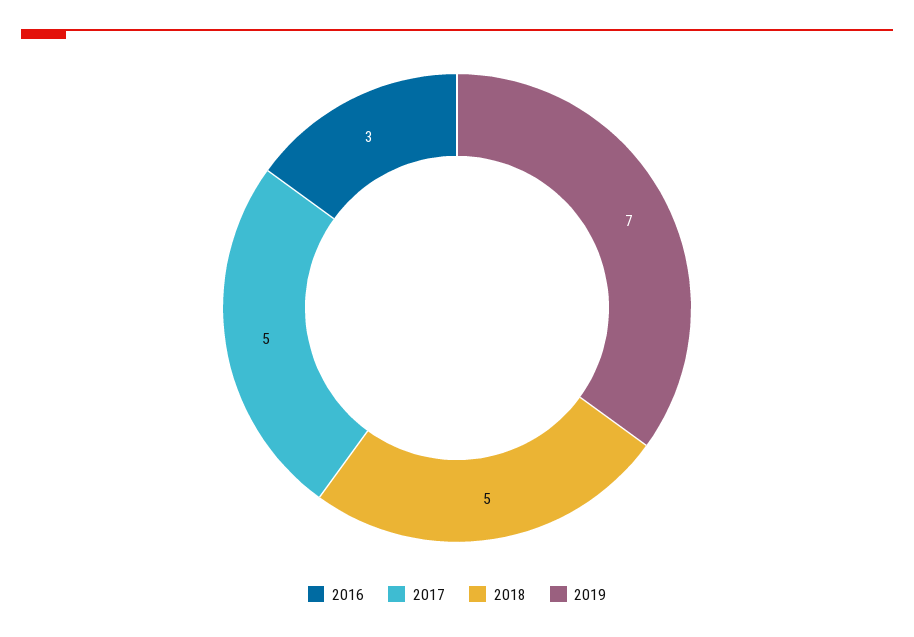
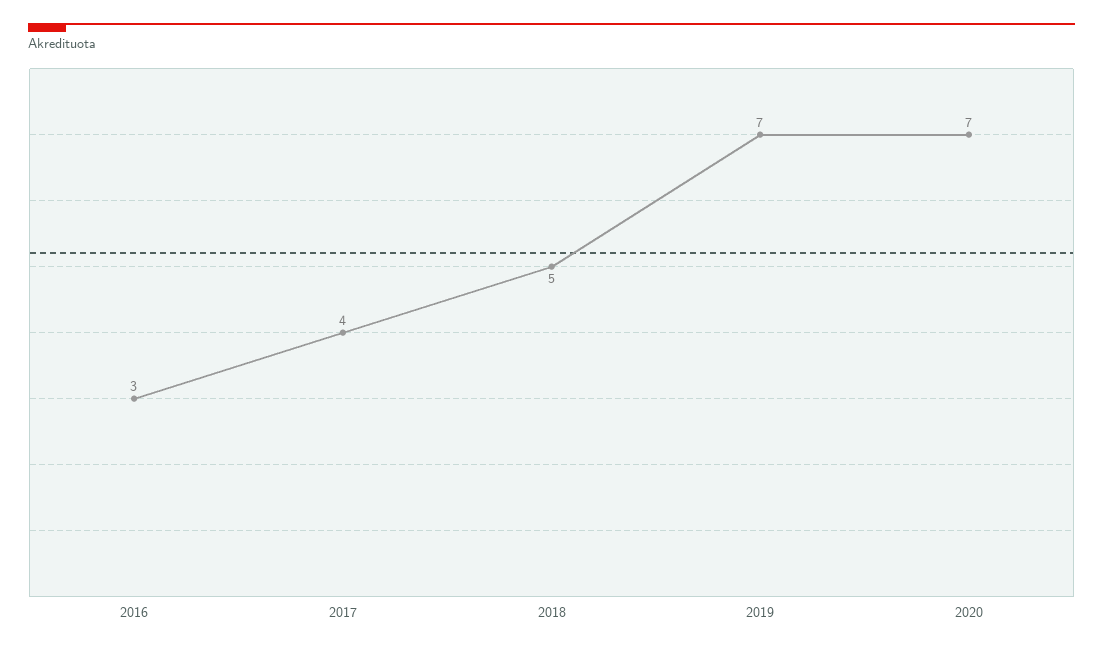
2017: 5 -> 4
2020: none -> 7

